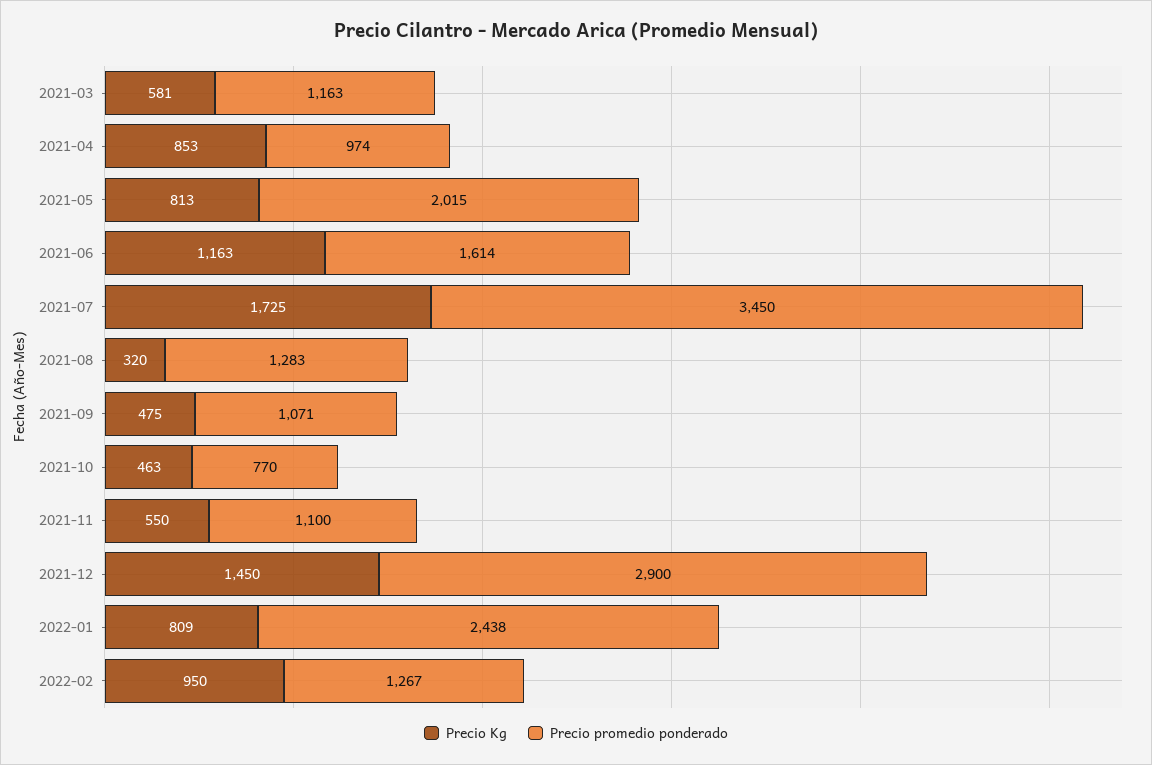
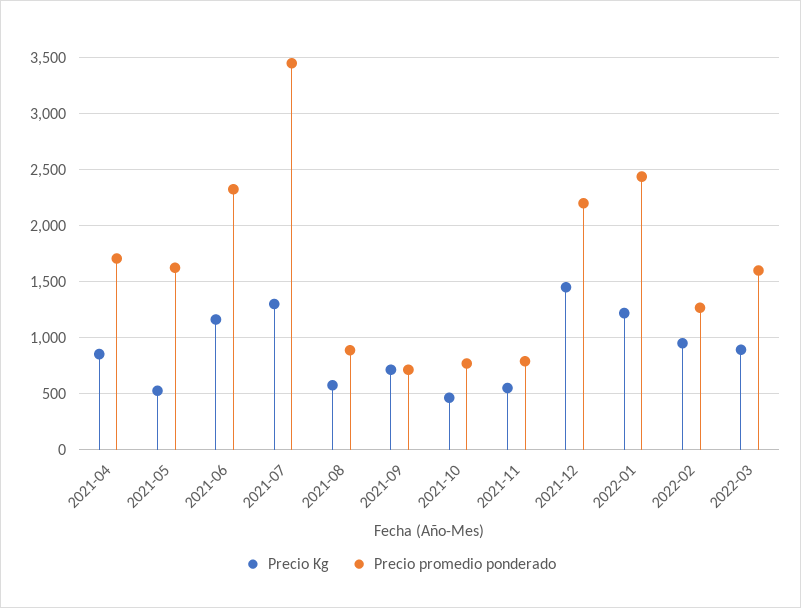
Precio Kg, 2021-03: 581 -> none
Precio promedio ponderado, 2021-03: 1163 -> none
Precio promedio ponderado, 2021-04: 974 -> 1700
Precio Kg, 2021-05: 813 -> 500
Precio promedio ponderado, 2021-05: 2015 -> 1600
Precio promedio ponderado, 2021-06: 1614 -> 2300
Precio Kg, 2021-07: 1725 -> 1300
Precio Kg, 2021-08: 320 -> 600
Precio promedio ponderado, 2021-08: 1283 -> 900
Precio Kg, 2021-09: 475 -> 700
Precio promedio ponderado, 2021-09: 1071 -> 700
Precio promedio ponderado, 2021-11: 1100 -> 800
Precio promedio ponderado, 2021-12: 2900 -> 2200
Precio Kg, 2022-01: 809 -> 1200
Precio Kg, 2022-03: none -> 900
Precio promedio ponderado, 2022-03: none -> 1600

